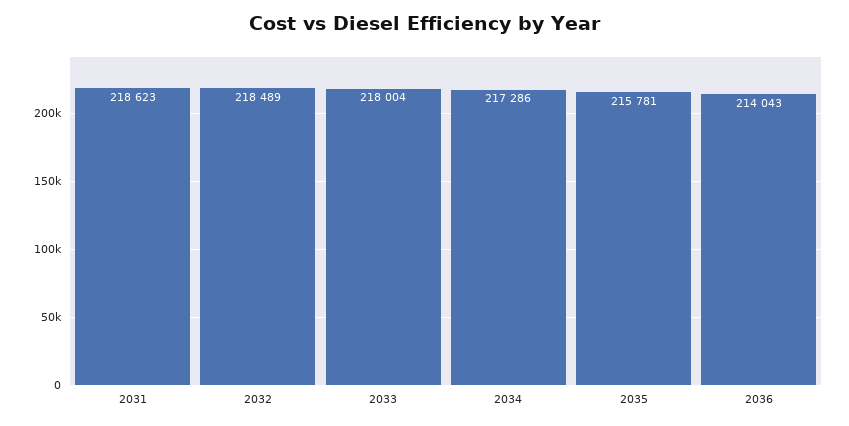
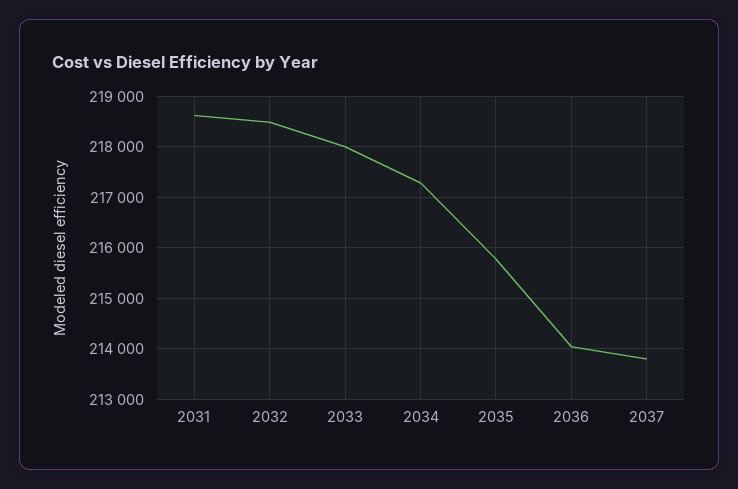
2037: none -> 213800

